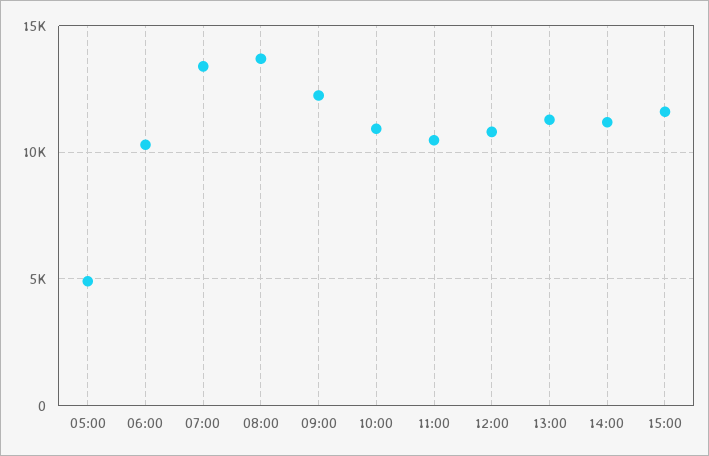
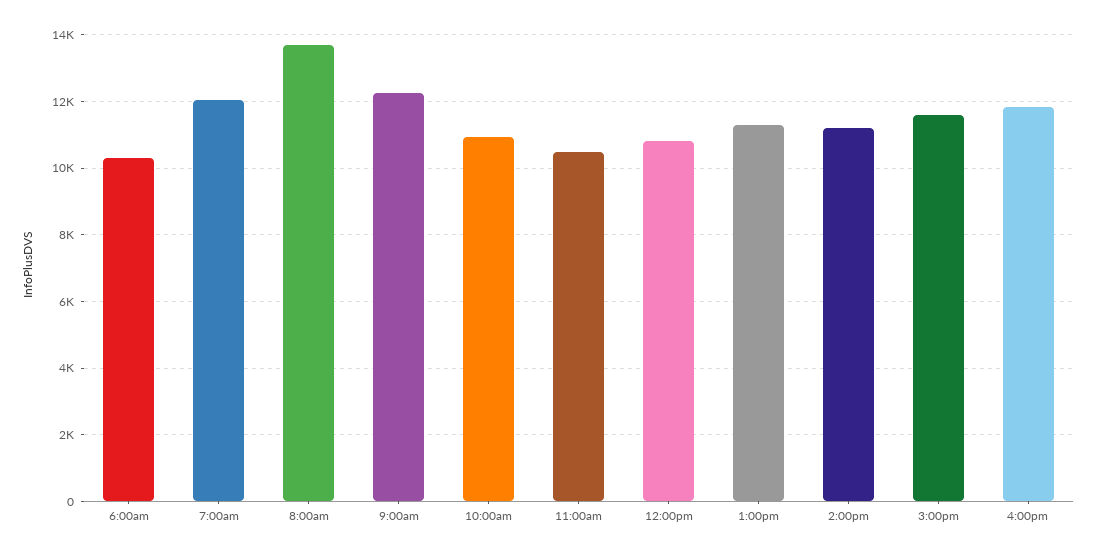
05:00: 5000 -> none
07:00: 13500 -> 12000
4:00pm: none -> 11800

